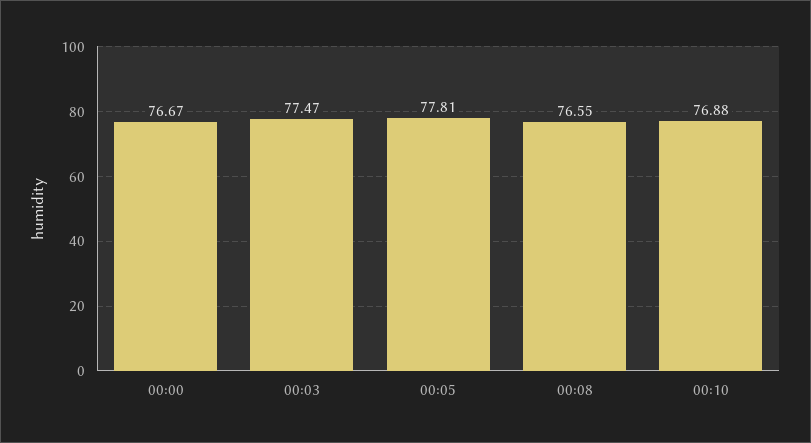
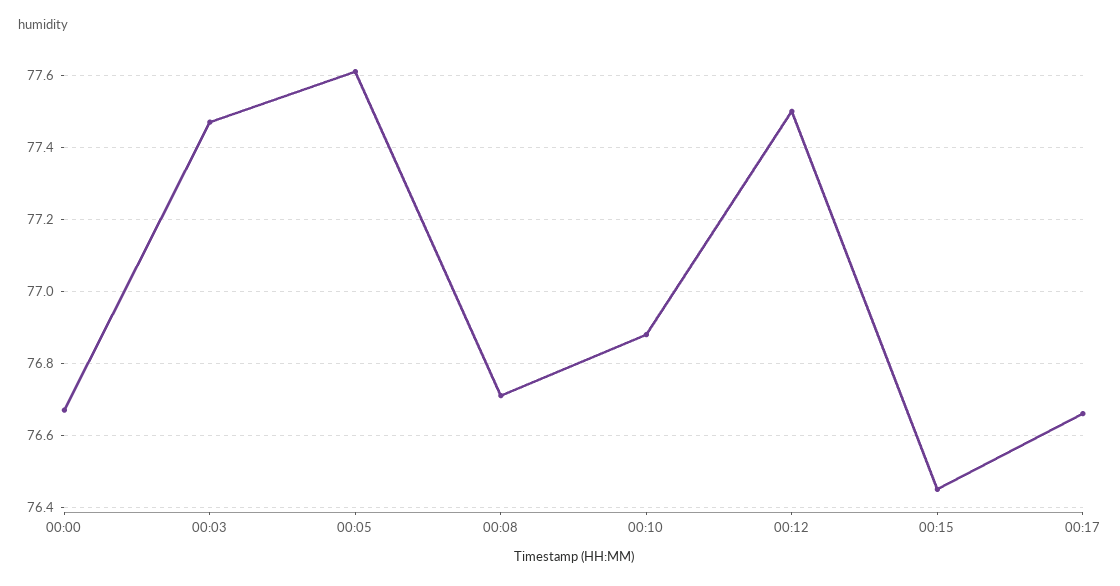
00:05: 77.81 -> 77.6
00:08: 76.55 -> 76.7
00:12: none -> 77.5
00:15: none -> 76.45
00:17: none -> 76.65

